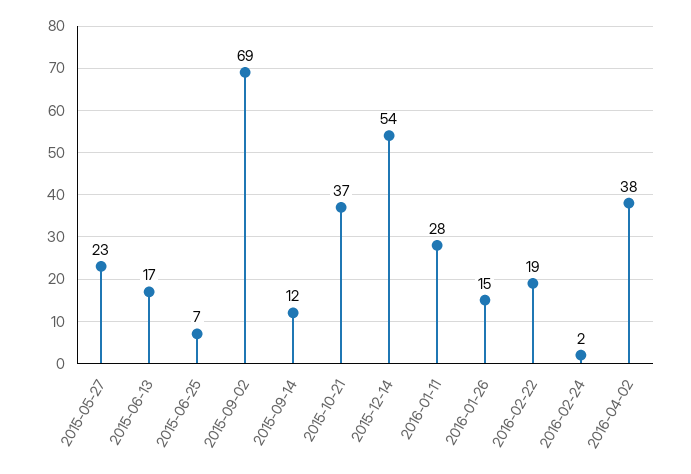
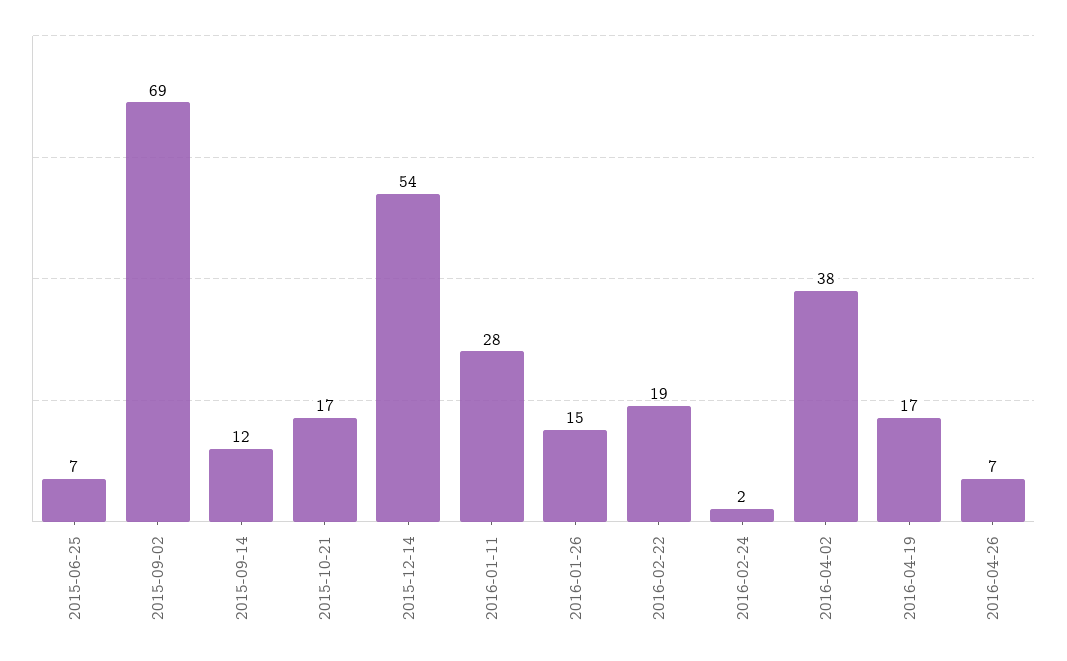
2015-05-27: 23 -> none
2015-06-13: 17 -> none
2015-10-21: 37 -> 17
2016-04-19: none -> 17
2016-04-26: none -> 7

